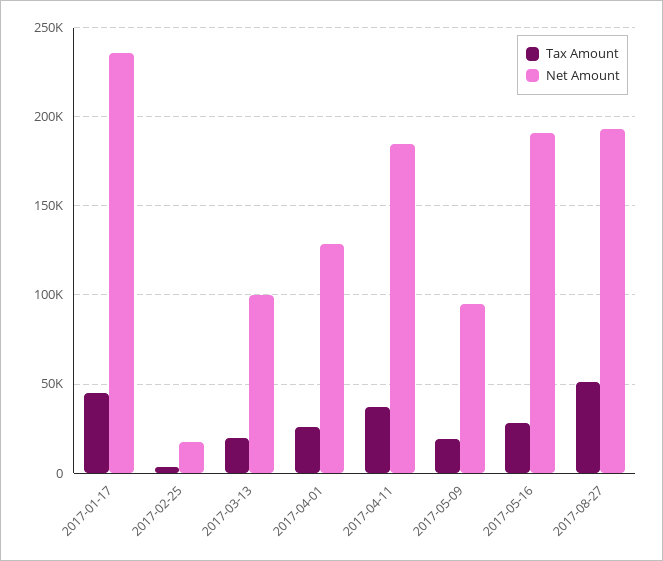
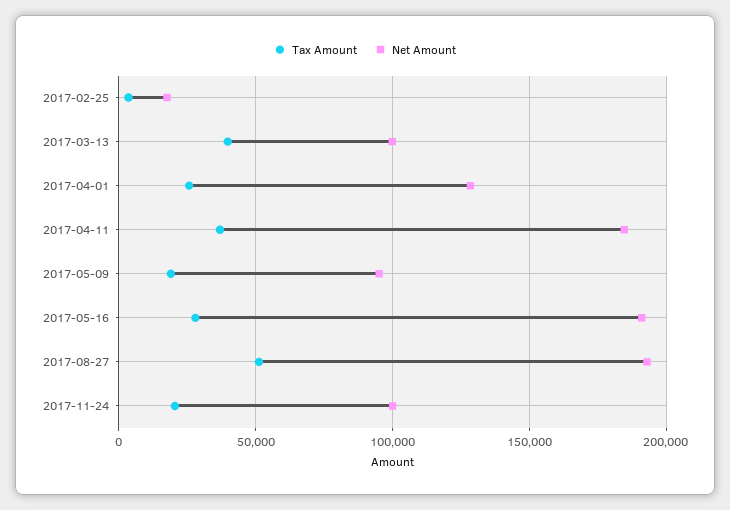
Tax Amount, 2017-01-17: 45000 -> none
Net Amount, 2017-01-17: 235000 -> none
Tax Amount, 2017-03-13: 20000 -> 40000
Tax Amount, 2017-11-24: none -> 20000
Net Amount, 2017-11-24: none -> 100000

